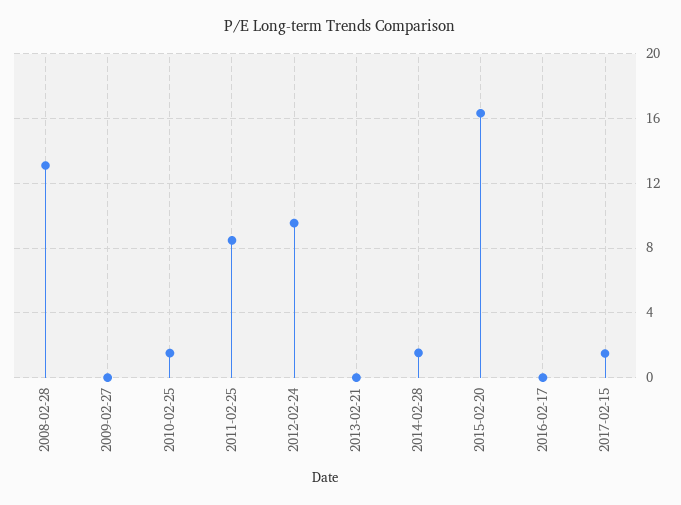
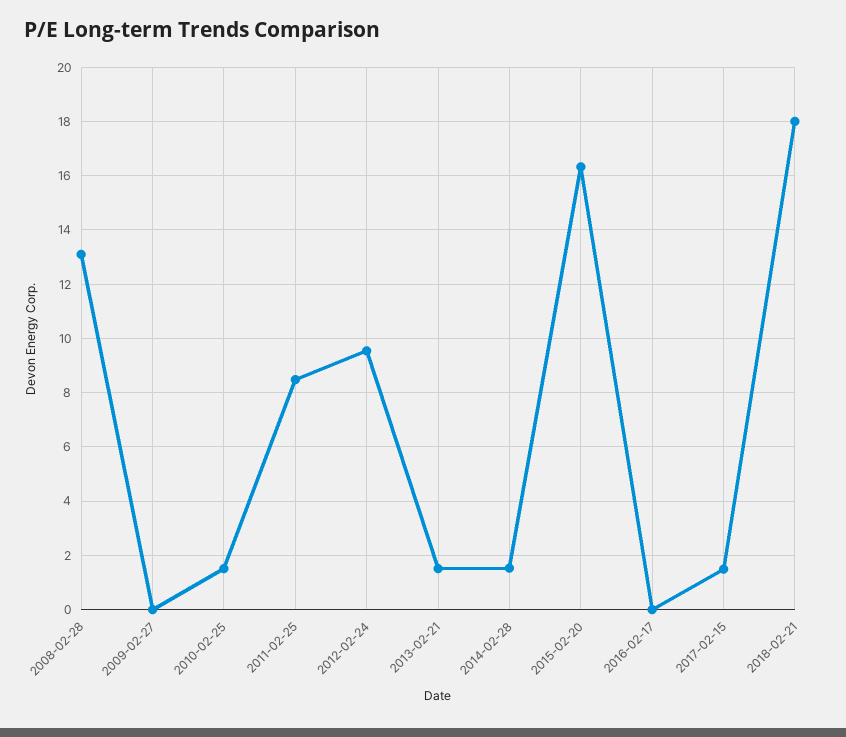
2013-02-21: 0 -> 1.5
2018-02-21: none -> 18

